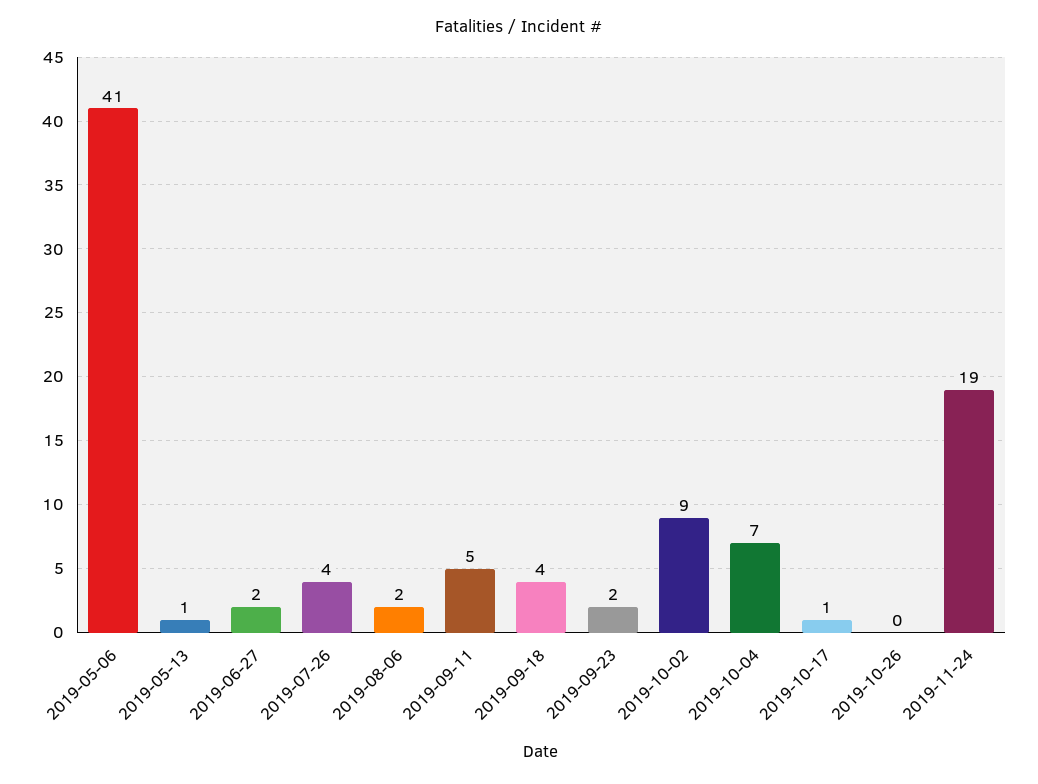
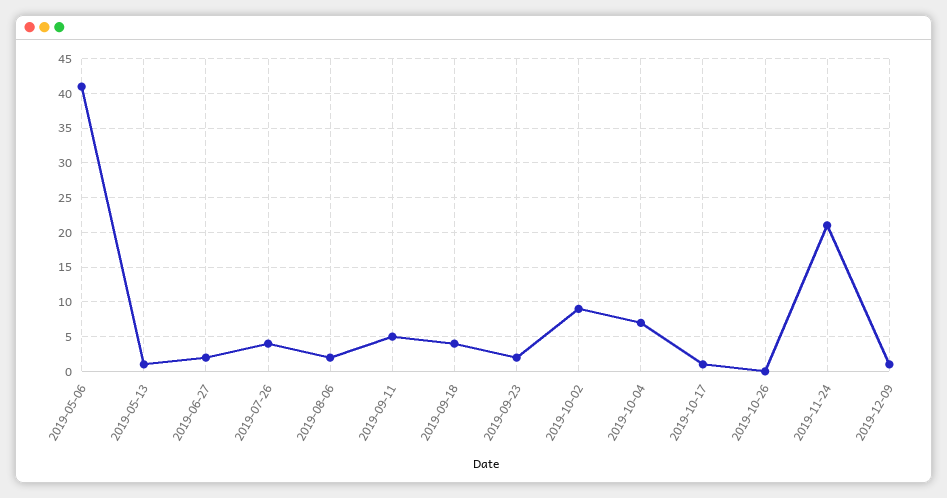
2019-11-24: 19 -> 21
2019-12-09: none -> 1

